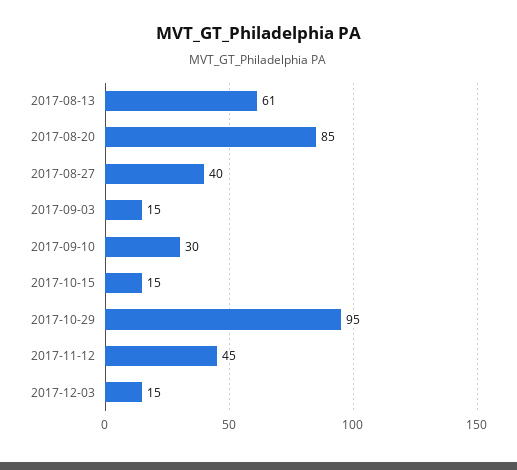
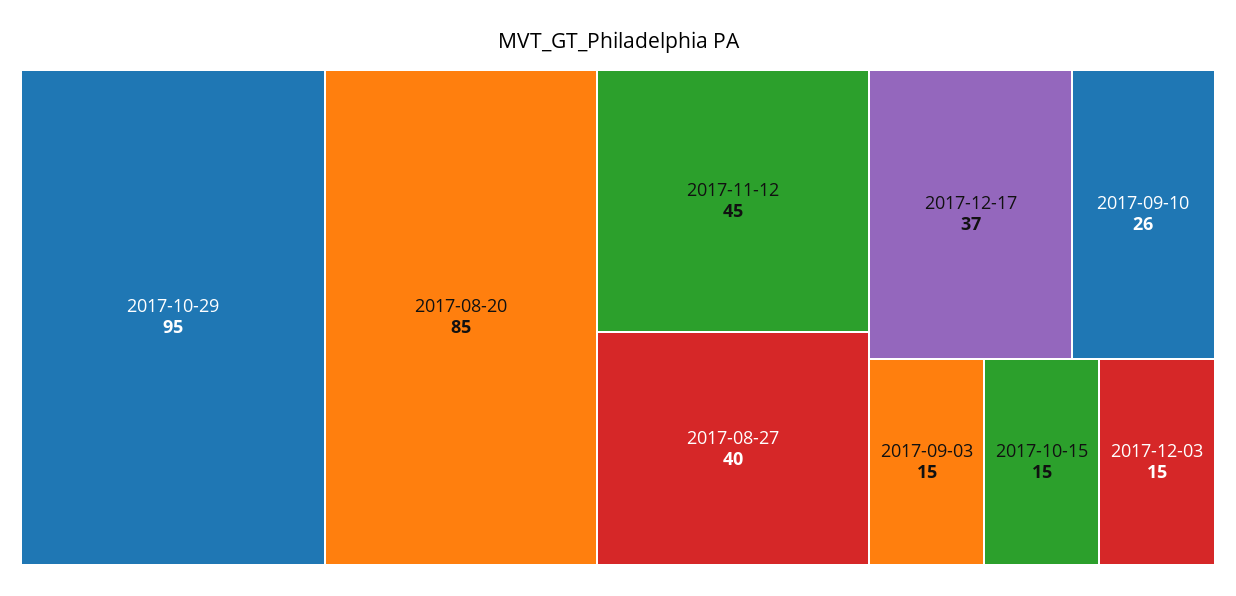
2017-08-13: 61 -> none
2017-09-10: 30 -> 26
2017-12-17: none -> 37

